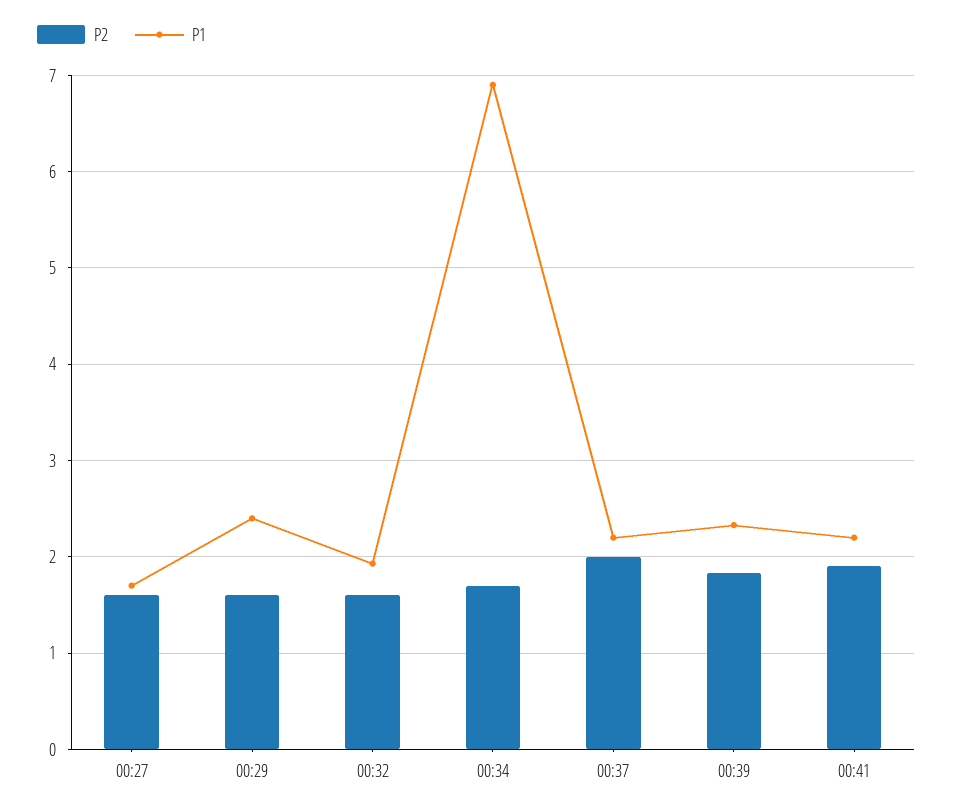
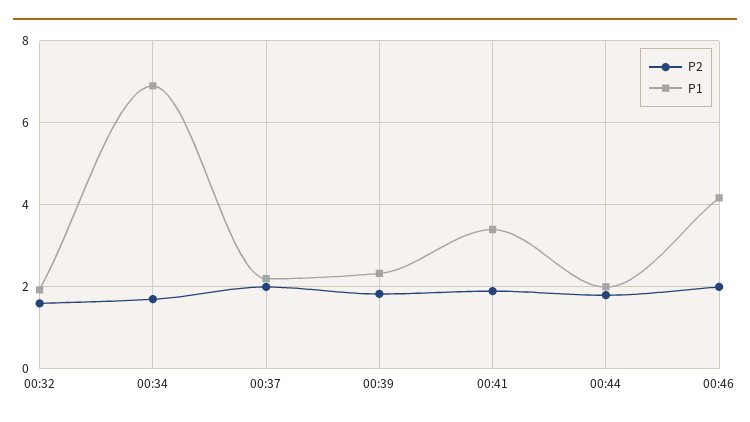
P2, 00:27: 1.6 -> none
P1, 00:27: 1.7 -> none
P2, 00:29: 1.6 -> none
P1, 00:29: 2.4 -> none
P1, 00:41: 2.2 -> 3.4
P2, 00:44: none -> 1.8
P1, 00:44: none -> 2
P2, 00:46: none -> 2
P1, 00:46: none -> 4.2

